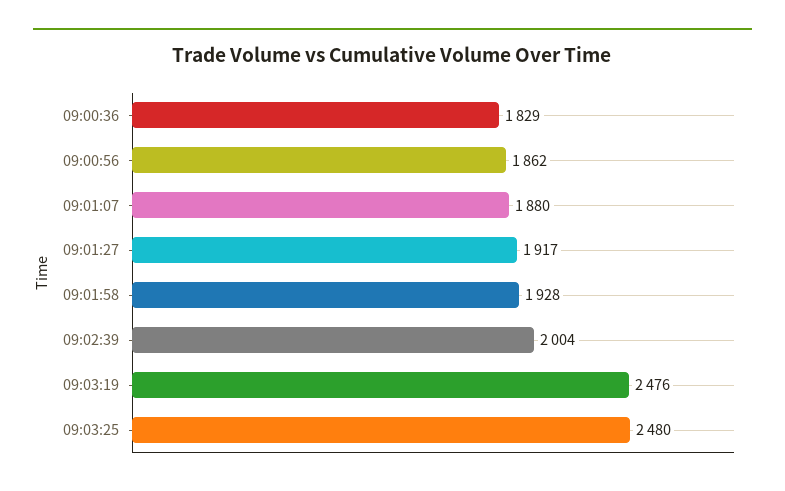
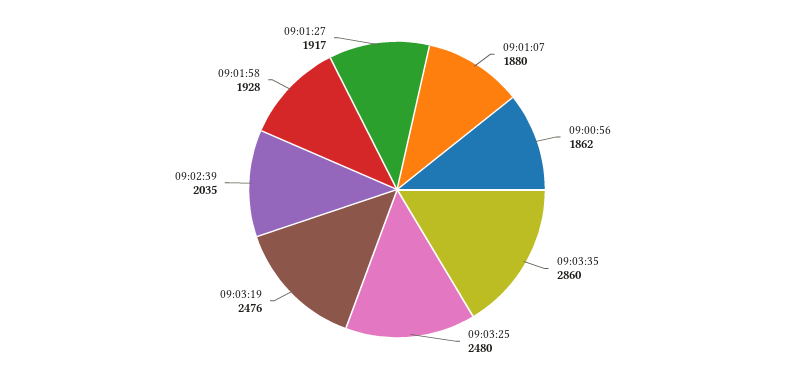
09:00:36: 1829 -> none
09:02:39: 2004 -> 2035
09:03:35: none -> 2860

